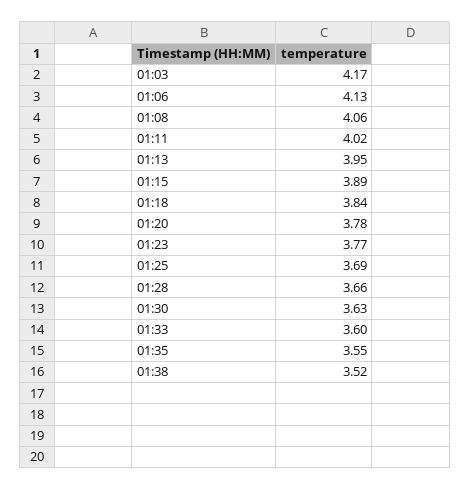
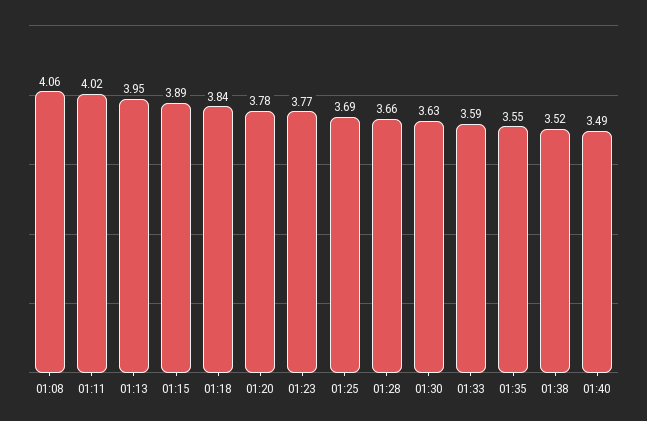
01:03: 4.17 -> none
01:06: 4.13 -> none
01:33: 3.6 -> 3.59
01:40: none -> 3.49

